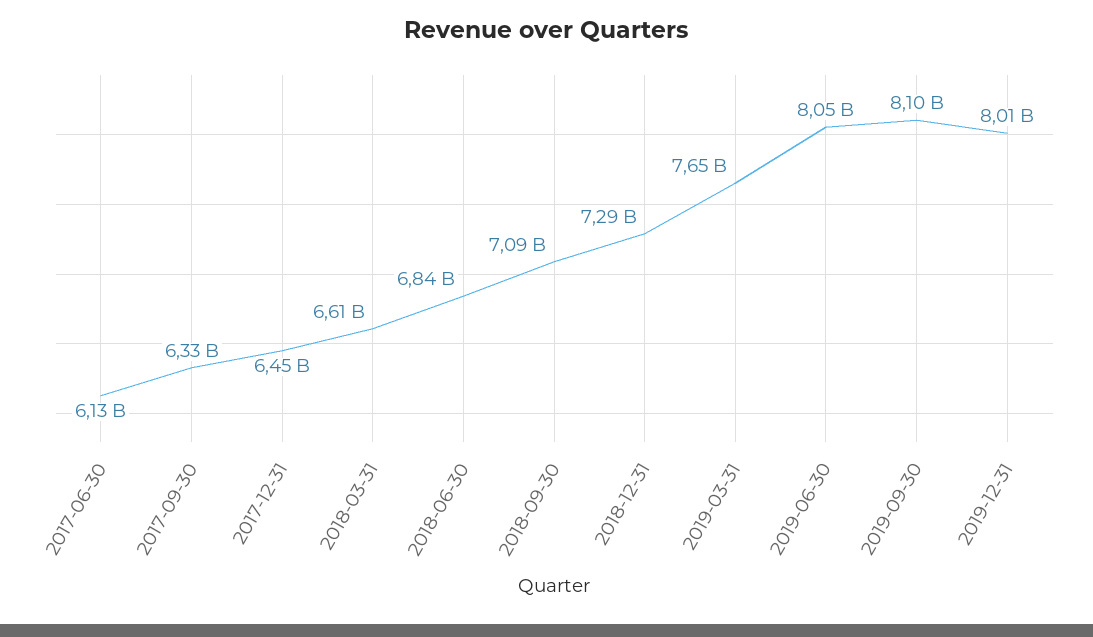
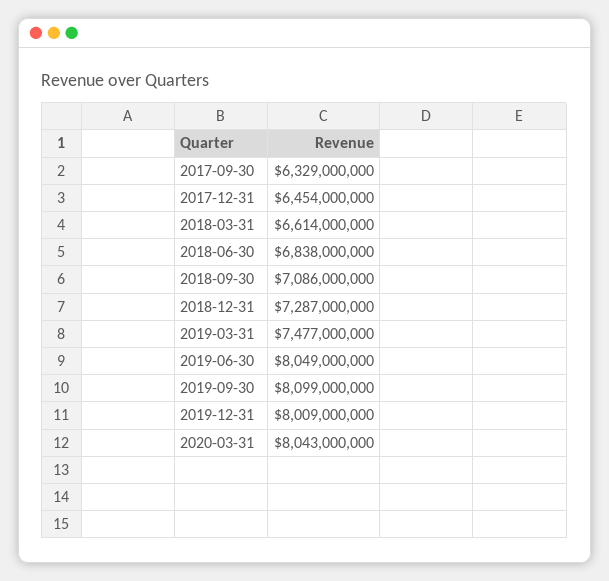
2017-06-30: 6130000000 -> none
2019-03-31: 7650000000 -> 7477000000
2020-03-31: none -> 8043000000

